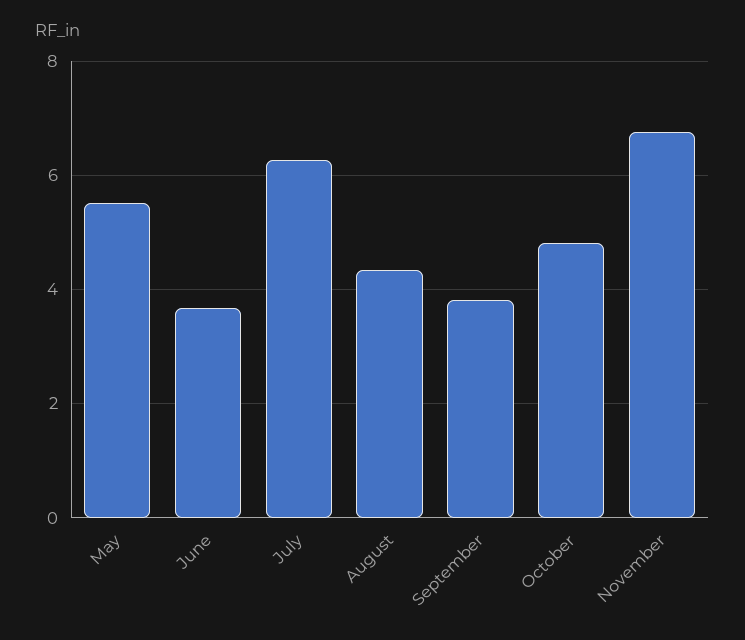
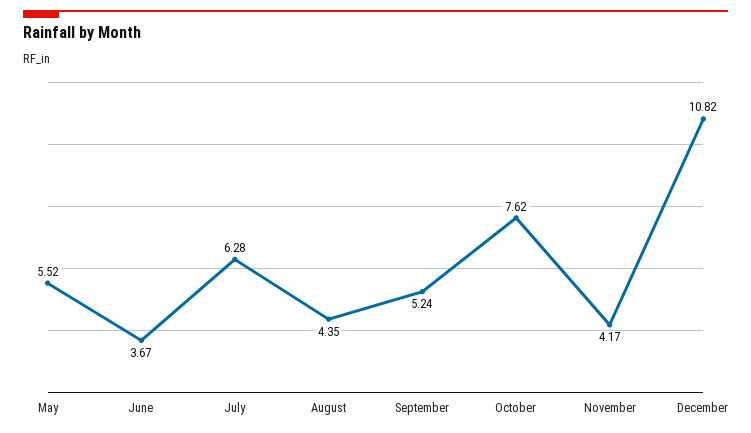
September: 3.8 -> 5.24
October: 4.8 -> 7.62
November: 6.8 -> 4.17
December: none -> 10.82

